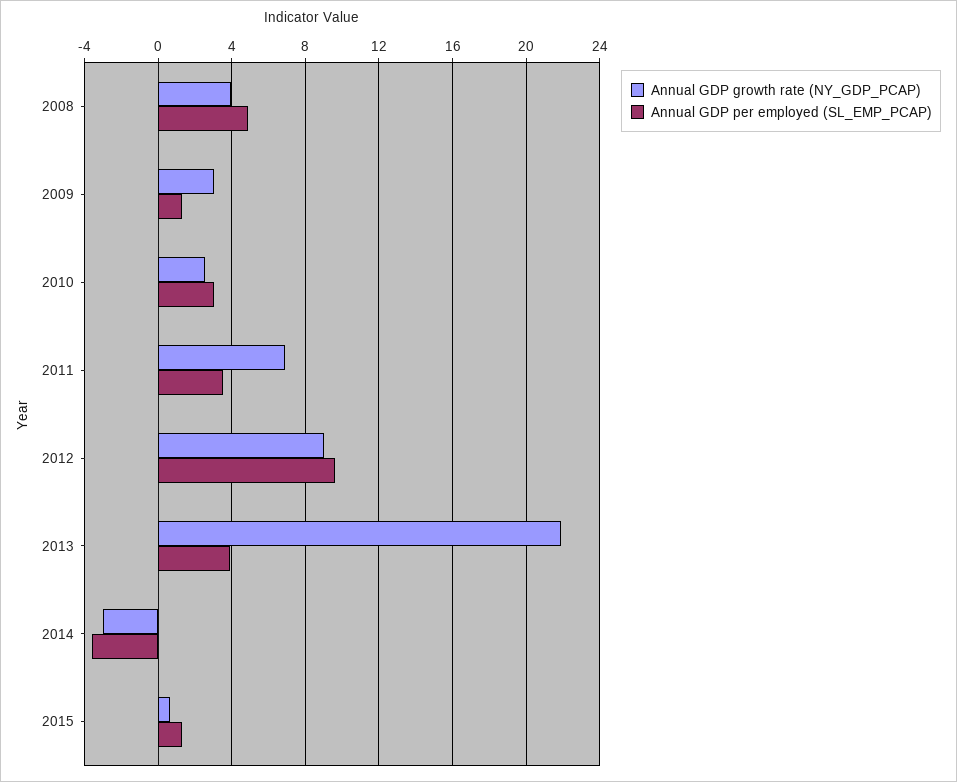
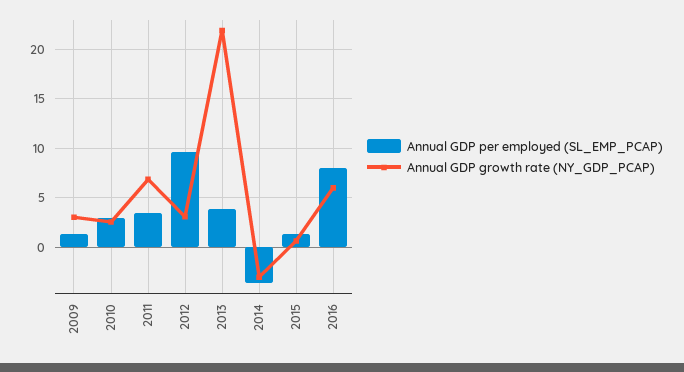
Annual GDP growth rate (NY_GDP_PCAP), 2008: 4 -> none
Annual GDP per employed (SL_EMP_PCAP), 2008: 5 -> none
Annual GDP growth rate (NY_GDP_PCAP), 2012: 9 -> 3
Annual GDP per employed (SL_EMP_PCAP), 2016: none -> 8
Annual GDP growth rate (NY_GDP_PCAP), 2016: none -> 6

